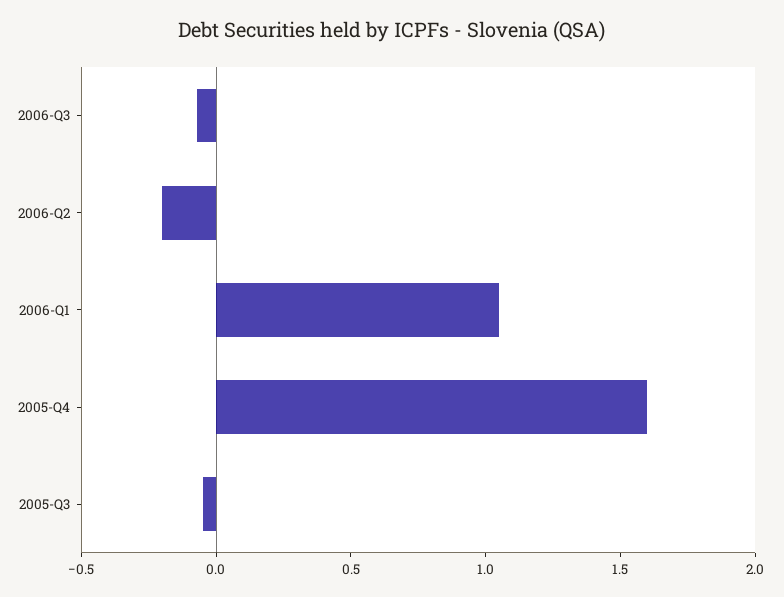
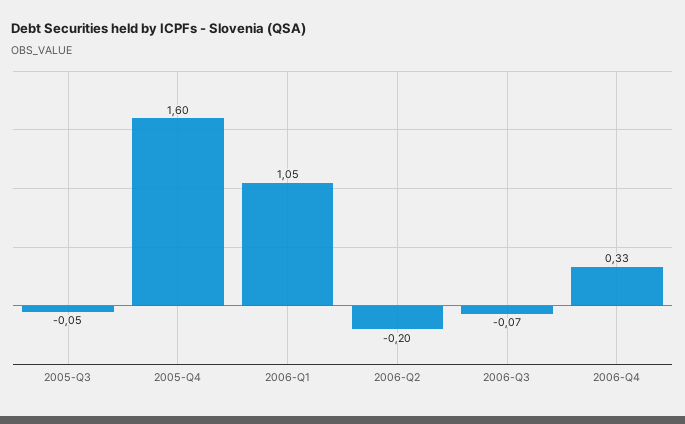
2006-Q4: none -> 0.33

